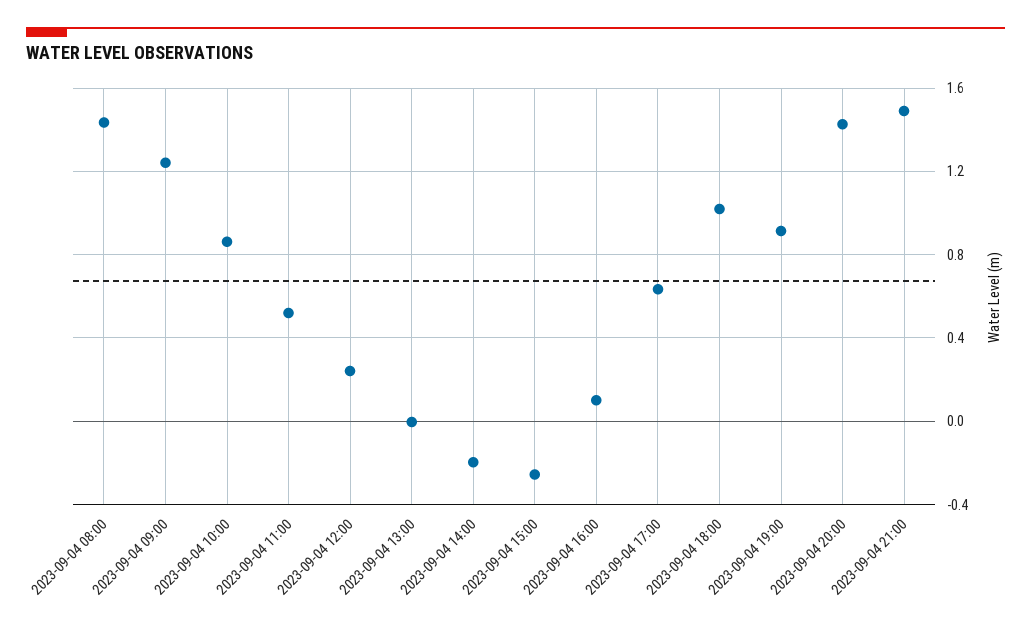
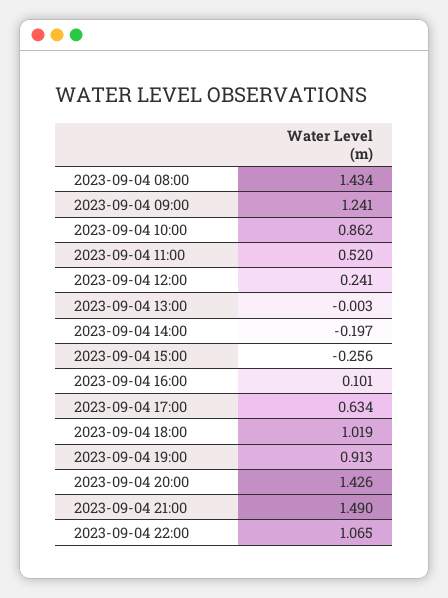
2023-09-04 22:00: none -> 1.065

